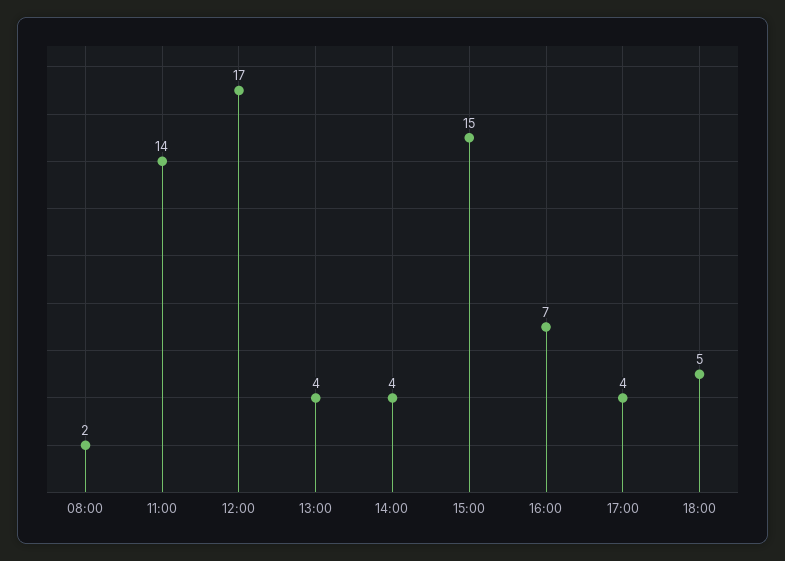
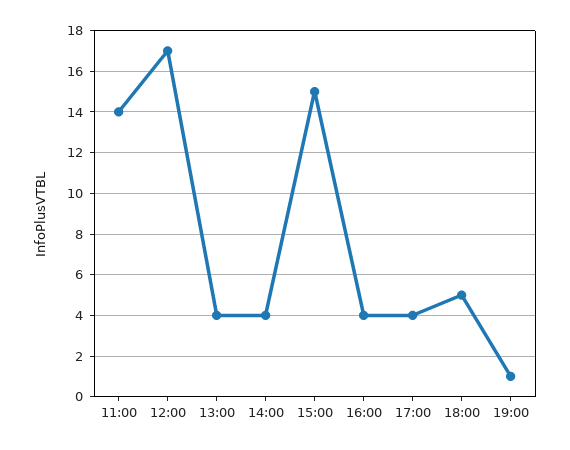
08:00: 2 -> none
16:00: 7 -> 4
19:00: none -> 1

